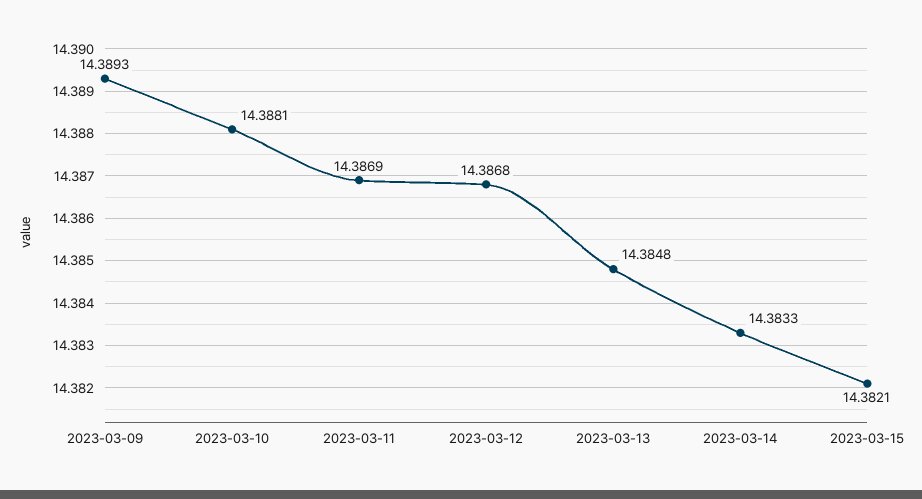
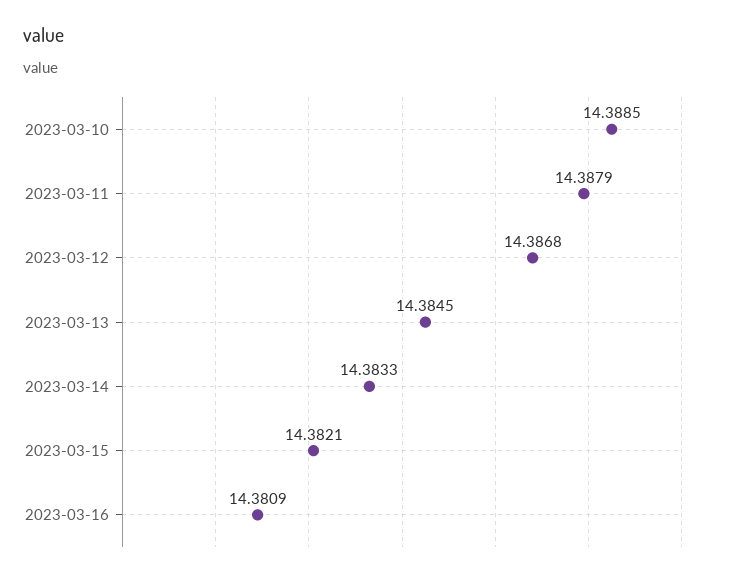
2023-03-09: 14.3893 -> none
2023-03-10: 14.3881 -> 14.3885
2023-03-11: 14.3869 -> 14.3879
2023-03-13: 14.3848 -> 14.3845
2023-03-16: none -> 14.3809

